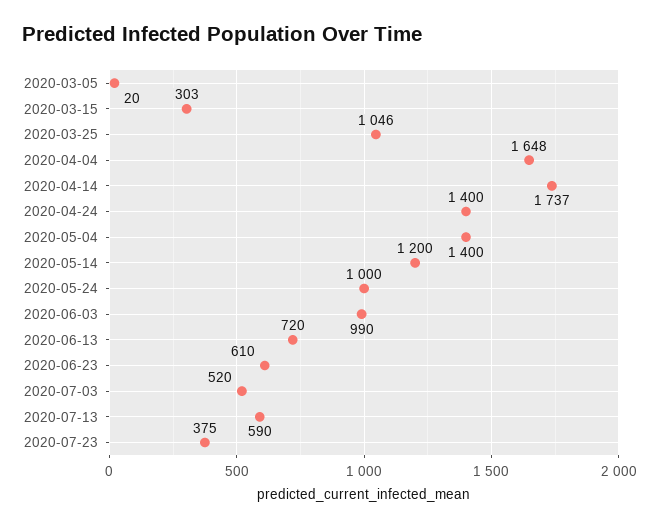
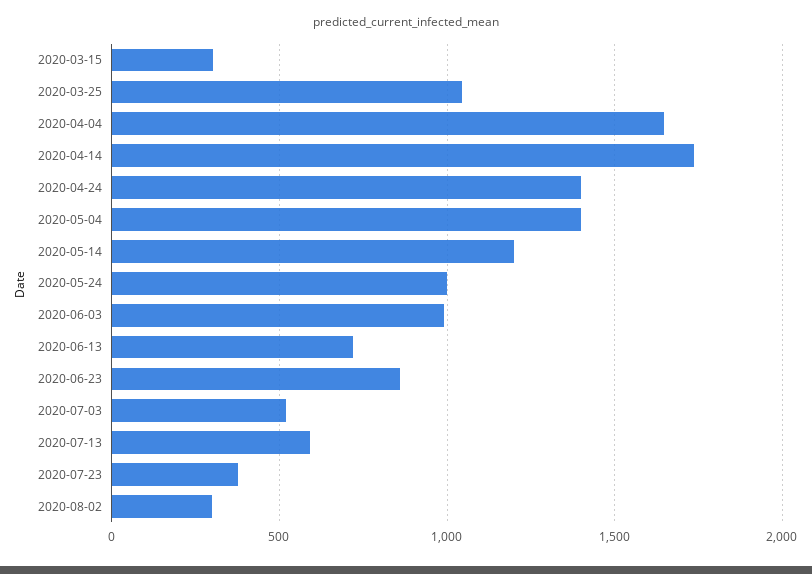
2020-03-05: 20 -> none
2020-06-23: 610 -> 850
2020-08-02: none -> 300

